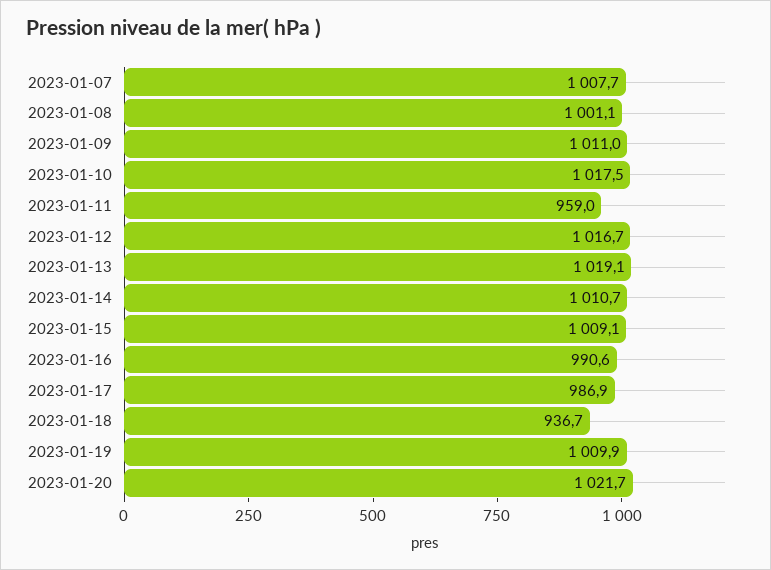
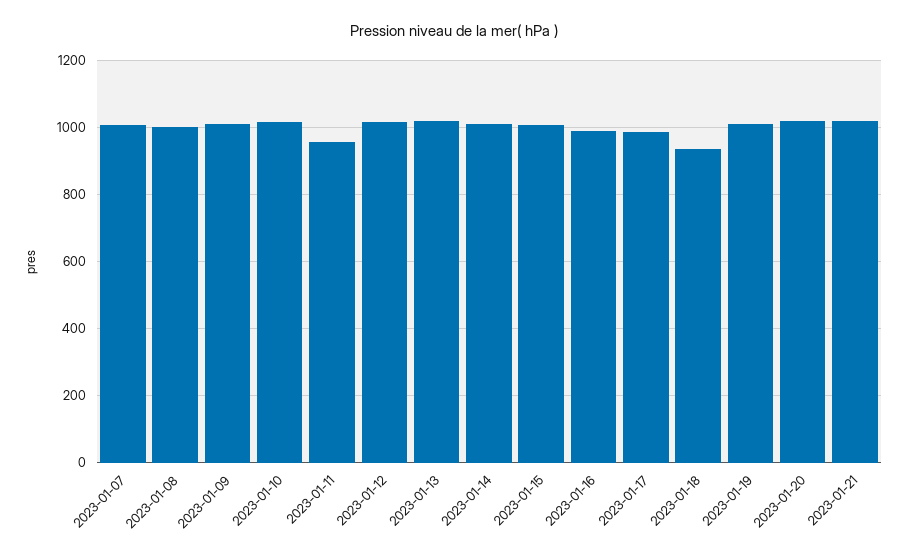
2023-01-21: none -> 1020

